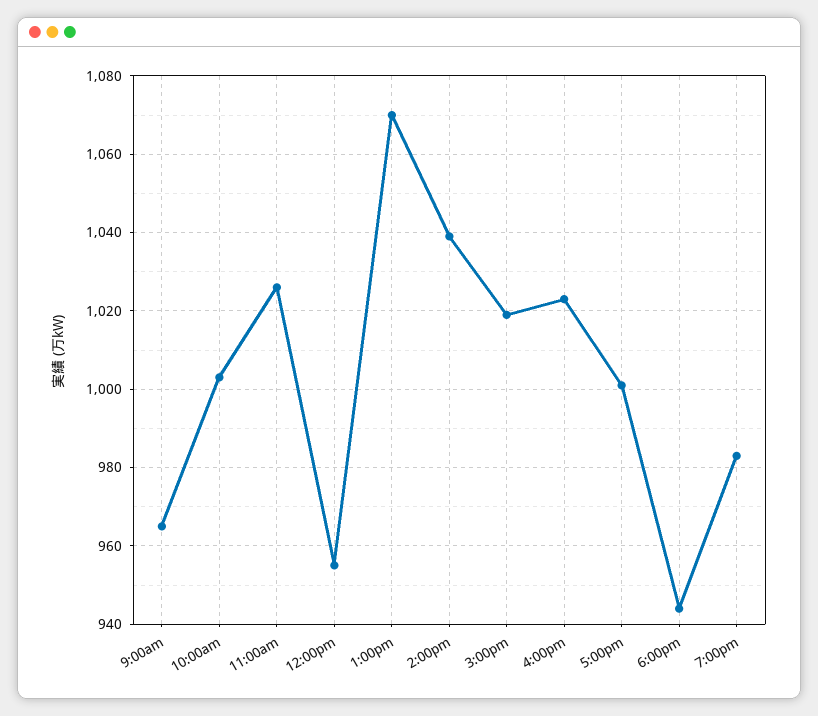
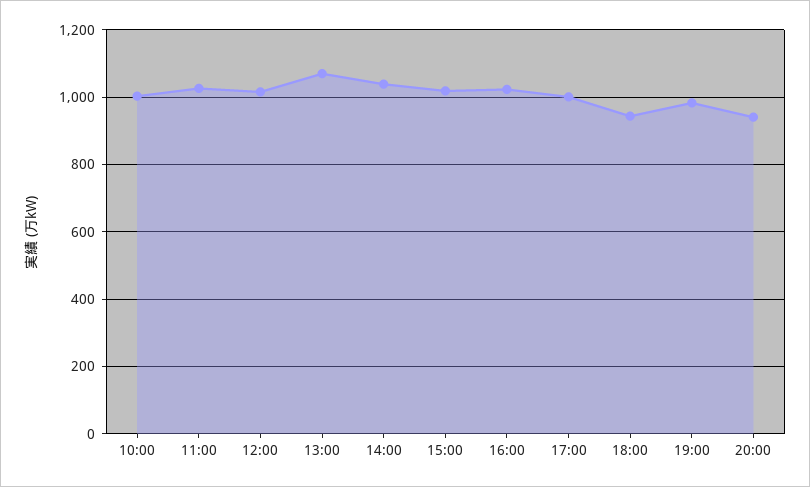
9:00am: 965 -> none
12:00pm: 955 -> 1020
20:00: none -> 940

